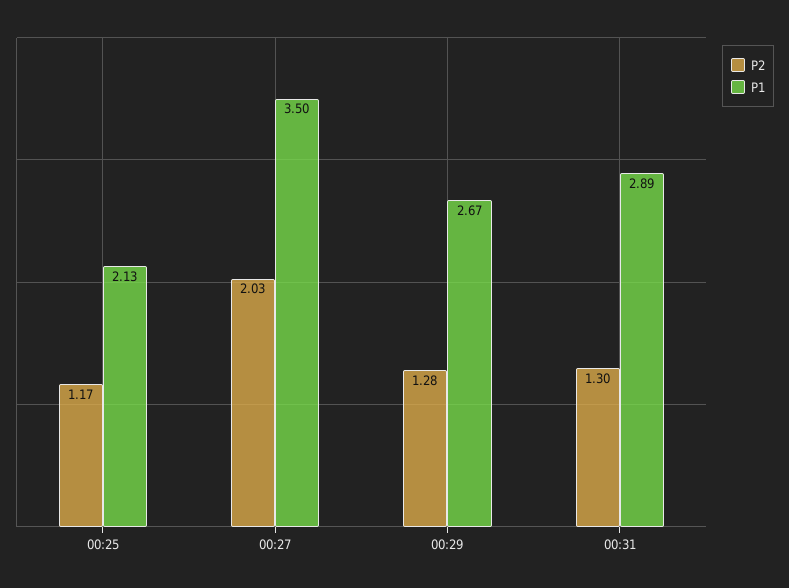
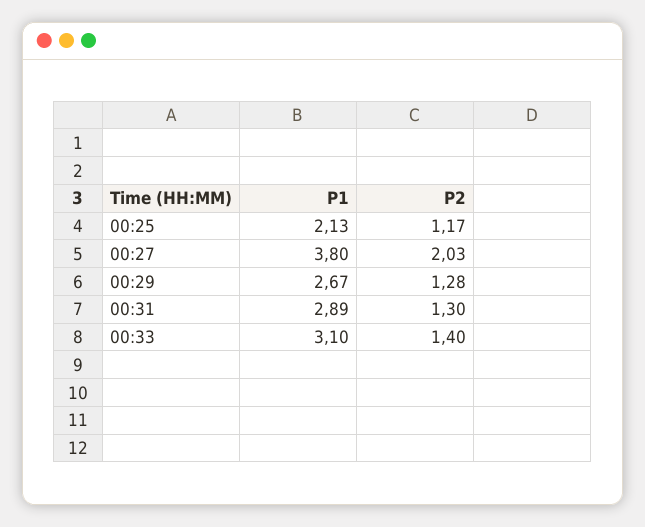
P1, 00:27: 3.5 -> 3.8
P1, 00:33: none -> 3.1
P2, 00:33: none -> 1.4

